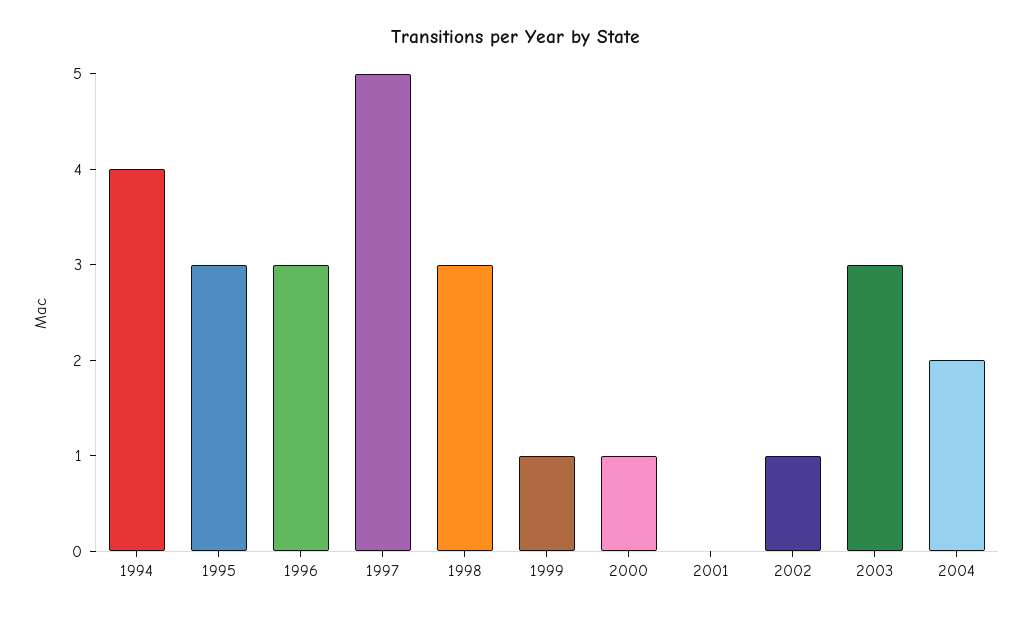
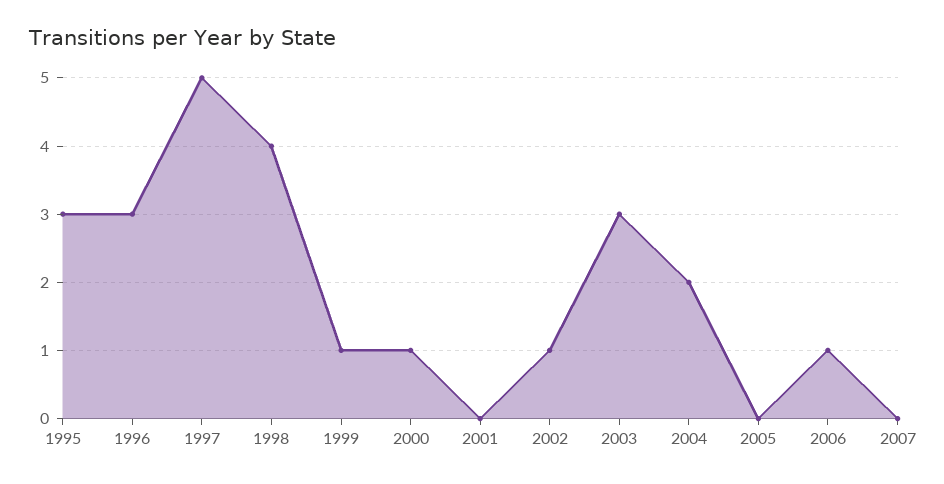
1994: 4 -> none
1998: 3 -> 4
2005: none -> 0
2006: none -> 1
2007: none -> 0

